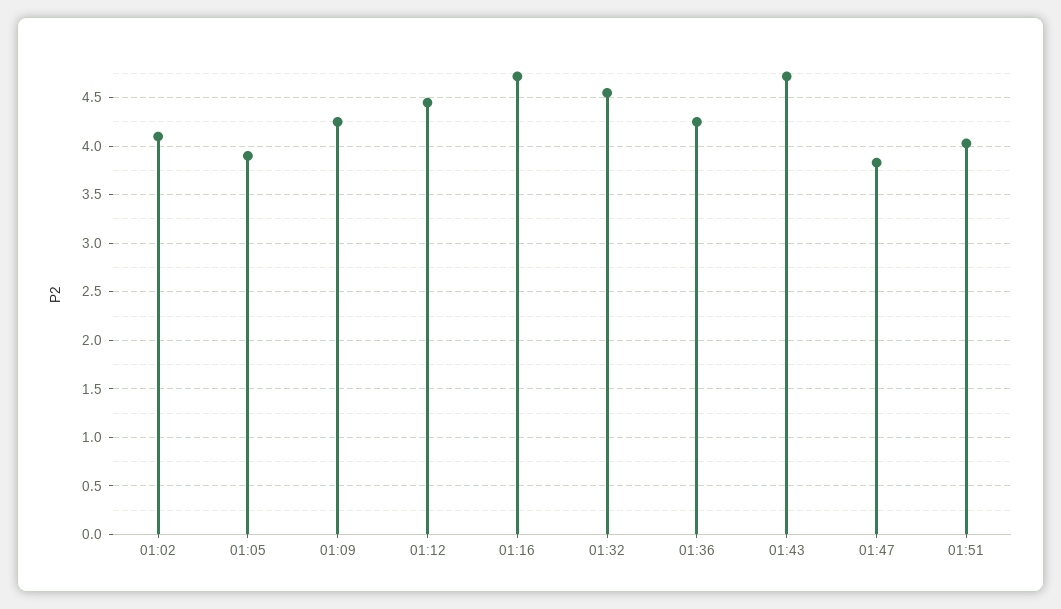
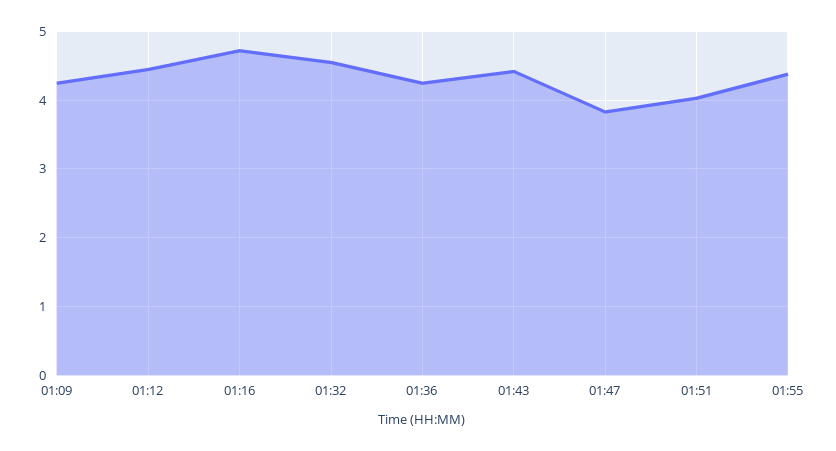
01:02: 4.1 -> none
01:05: 3.9 -> none
01:43: 4.7 -> 4.4
01:55: none -> 4.4

